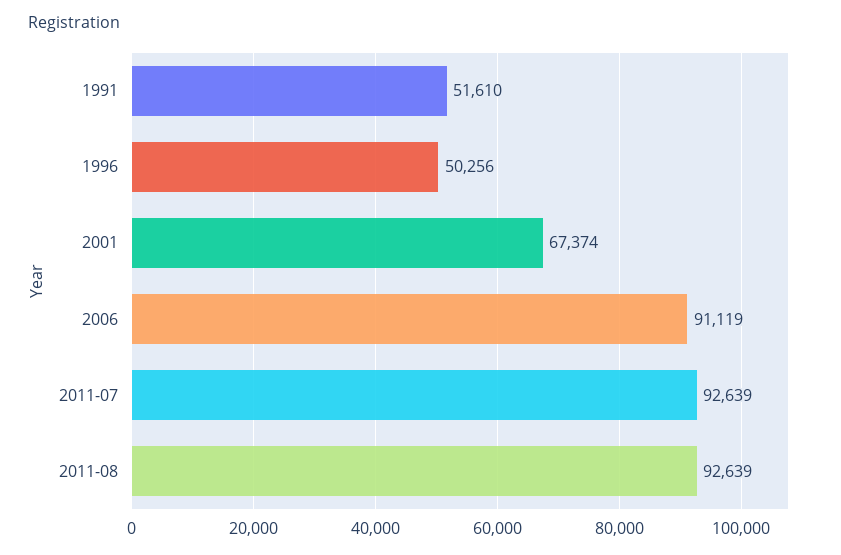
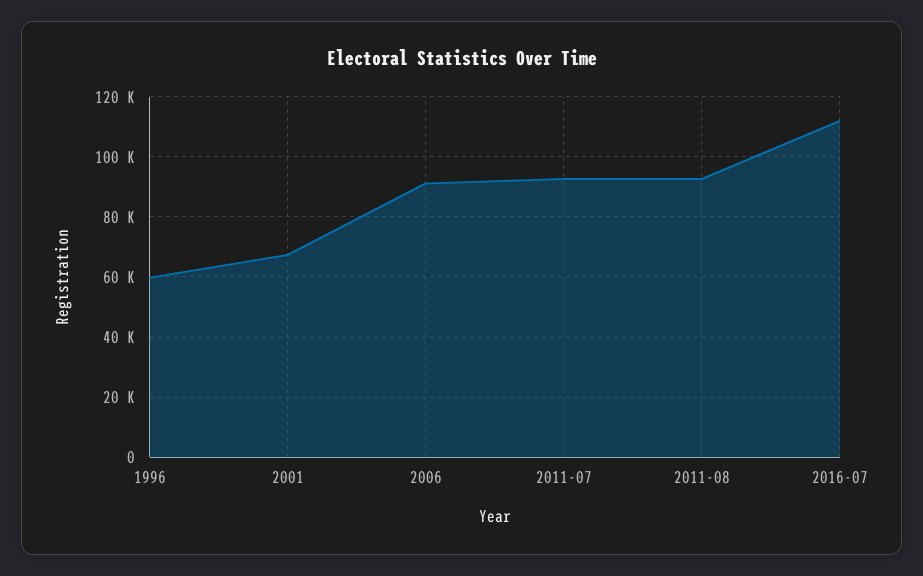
1991: 51610 -> none
1996: 50256 -> 60000
2016-07: none -> 112000

